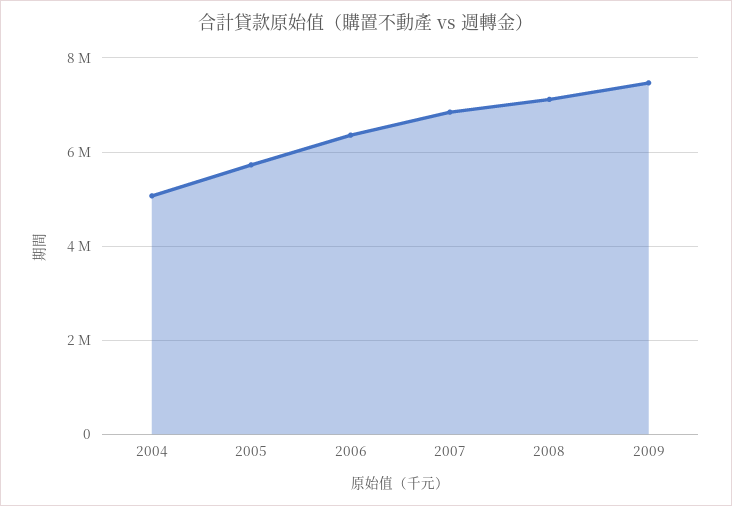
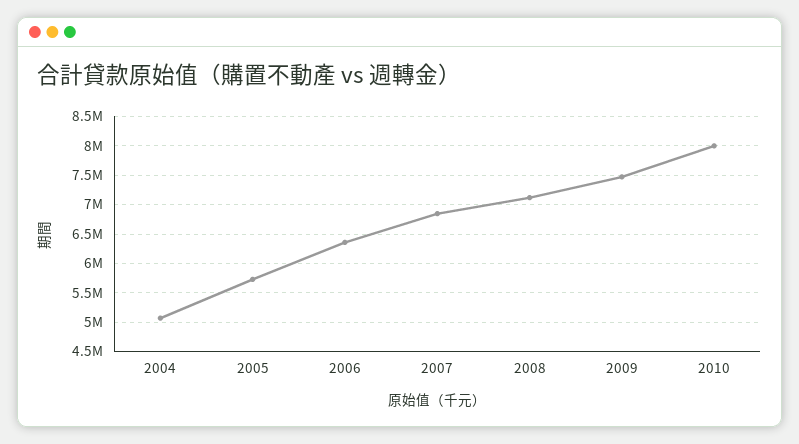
2010: none -> 8000000

